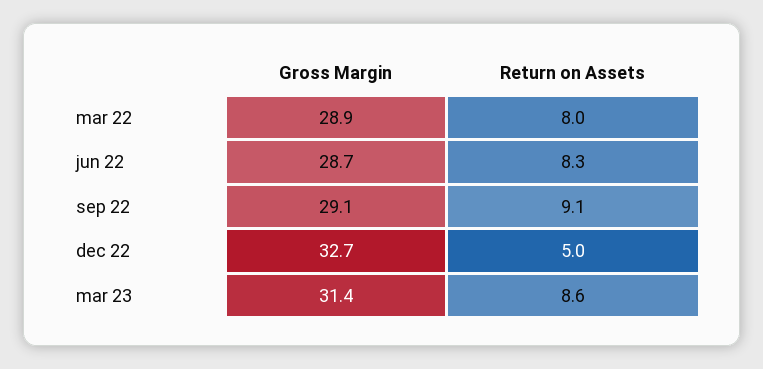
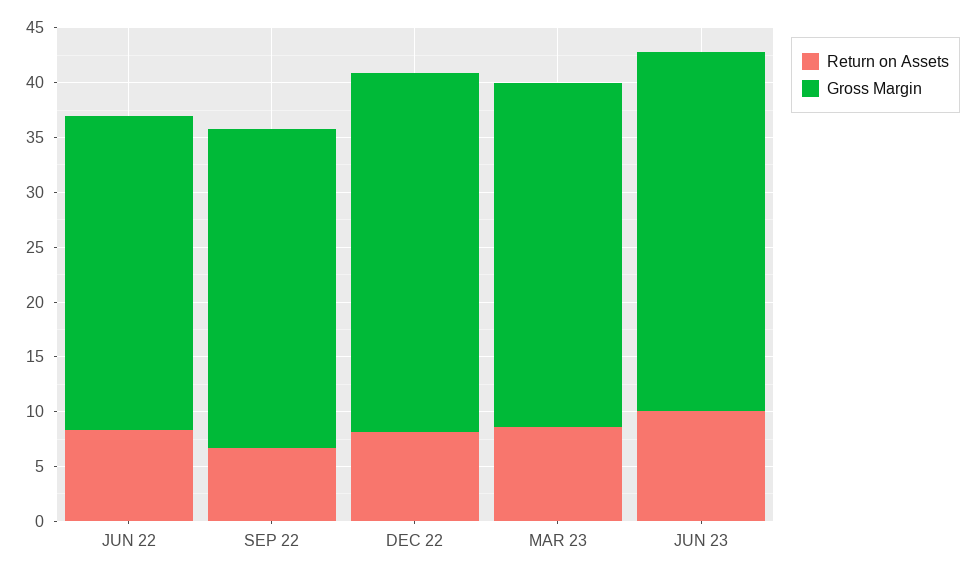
Gross Margin, mar 22: 28.9 -> none
Return on Assets, mar 22: 8 -> none
Return on Assets, sep 22: 9.1 -> 7
Return on Assets, dec 22: 5 -> 8
Return on Assets, JUN 23: none -> 10
Gross Margin, JUN 23: none -> 33

